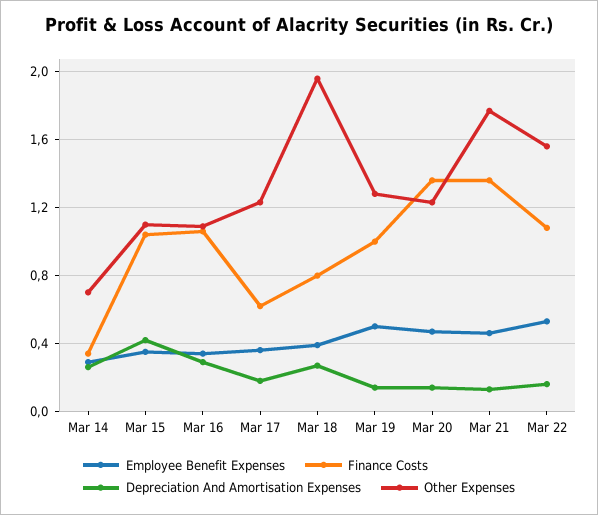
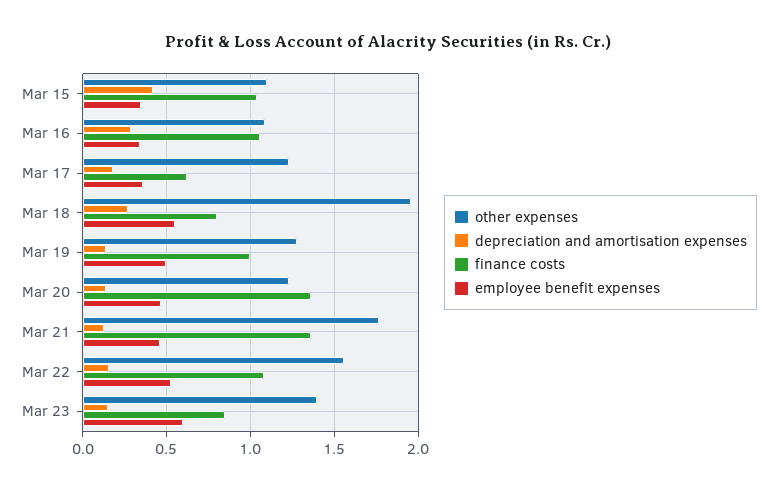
Employee Benefit Expenses, Mar 14: 0.3 -> none
Finance Costs, Mar 14: 0.35 -> none
Depreciation And Amortisation Expenses, Mar 14: 0.25 -> none
Other Expenses, Mar 14: 0.7 -> none
Employee Benefit Expenses, Mar 18: 0.4 -> 0.55
Other Expenses, Mar 23: none -> 1.4
Depreciation And Amortisation Expenses, Mar 23: none -> 0.15
Finance Costs, Mar 23: none -> 0.85
Employee Benefit Expenses, Mar 23: none -> 0.6

